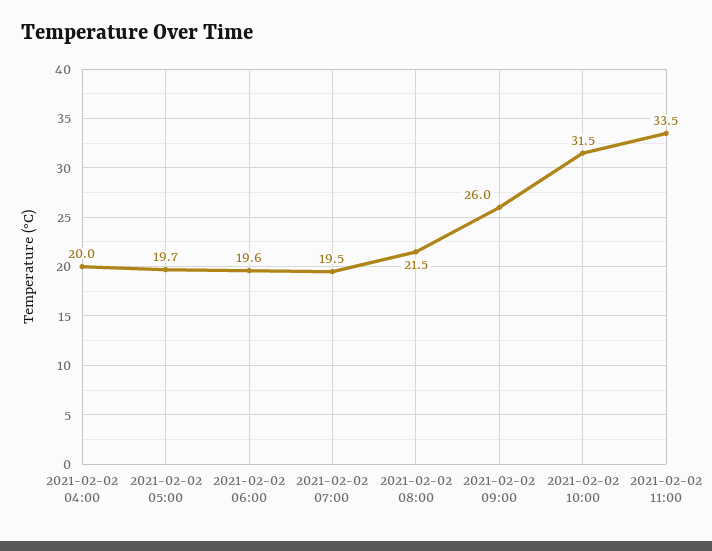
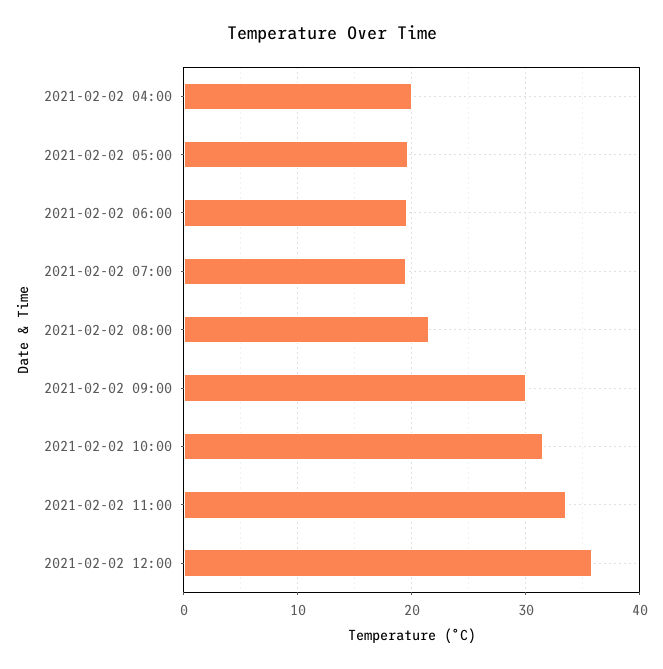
2021-02-02 09:00: 26 -> 30
2021-02-02 12:00: none -> 36

